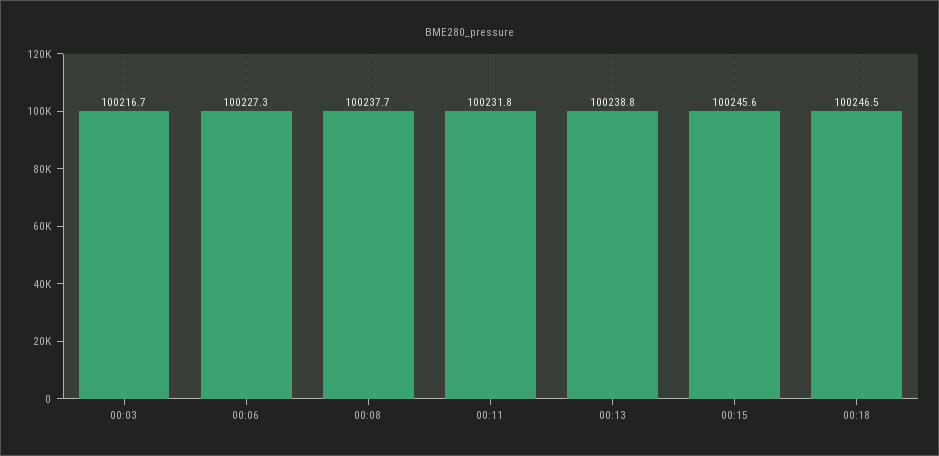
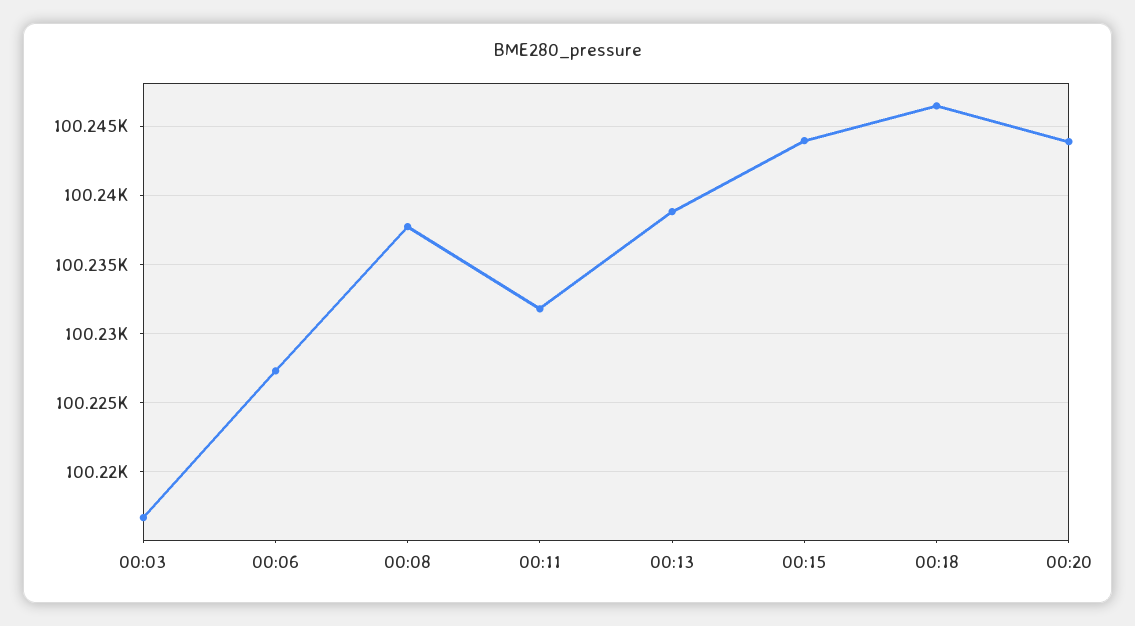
00:15: 100245.6 -> 100244
00:20: none -> 100244

